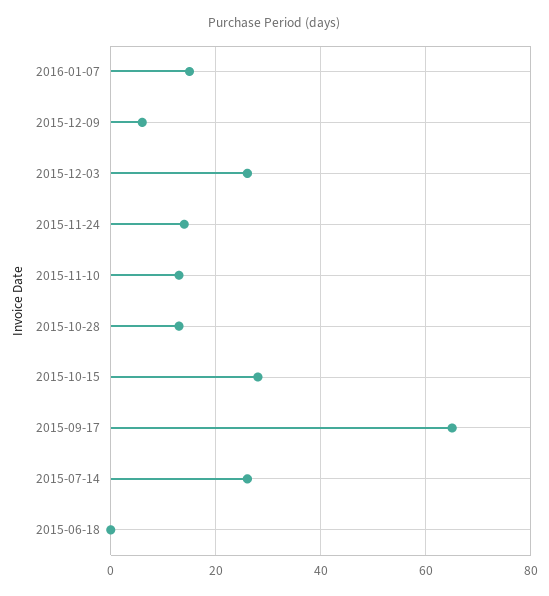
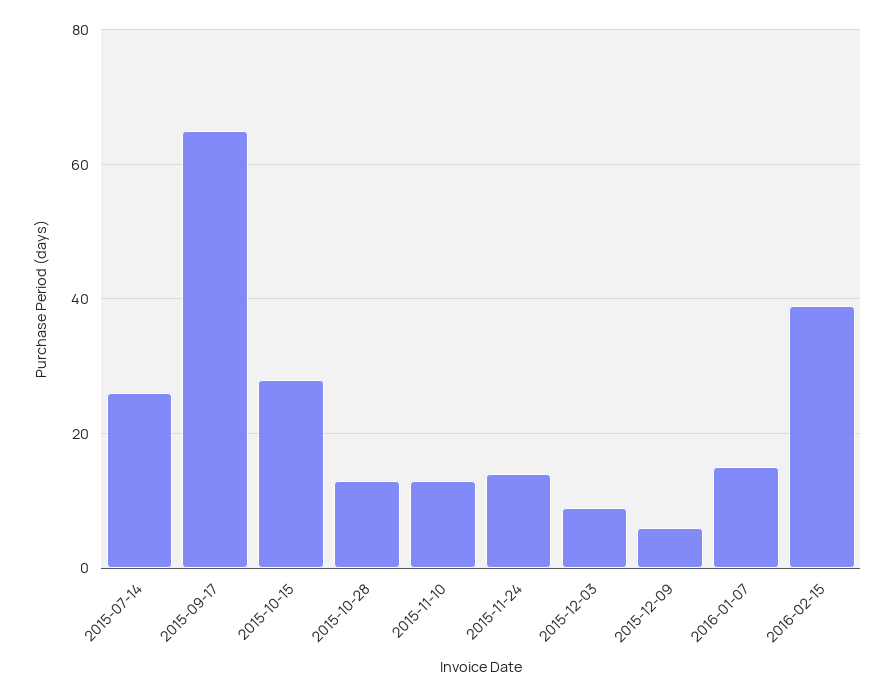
2015-12-03: 25 -> 10
2015-06-18: 0 -> none
2016-02-15: none -> 40

